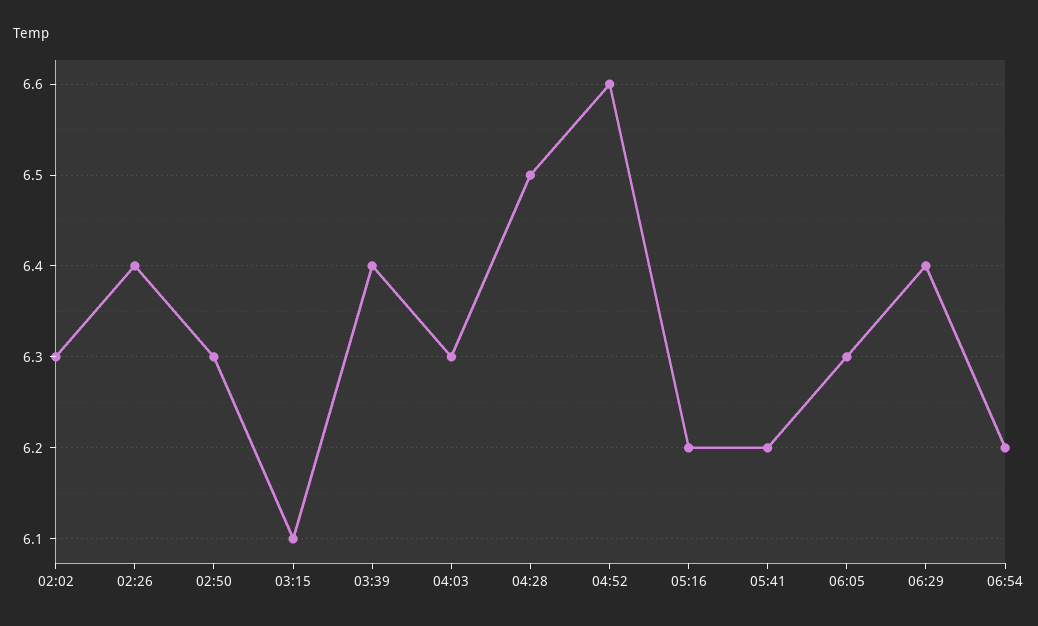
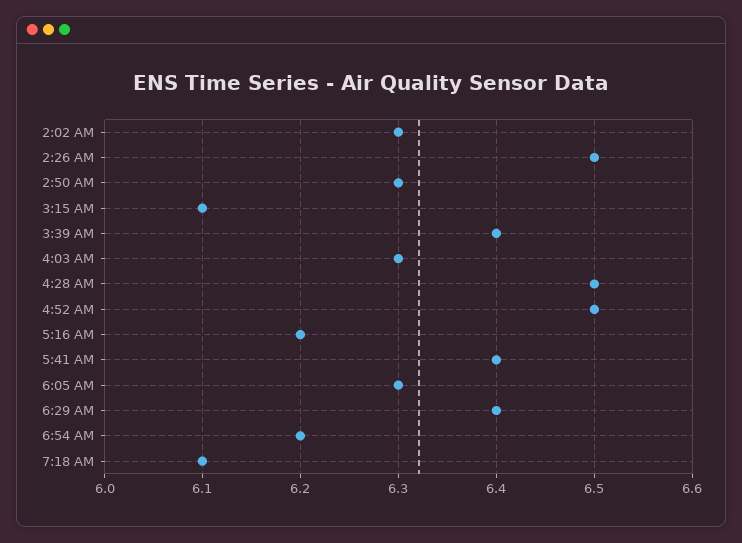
02:26: 6.4 -> 6.5
04:52: 6.6 -> 6.5
05:41: 6.2 -> 6.4
7:18 AM: none -> 6.1

